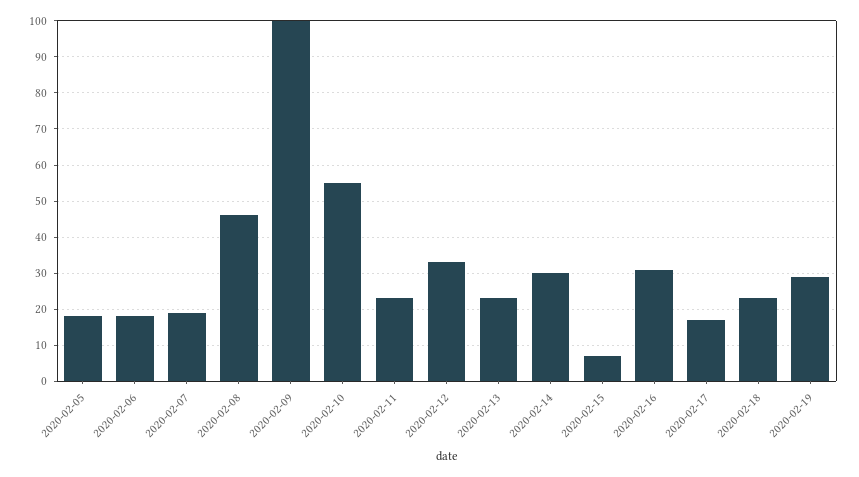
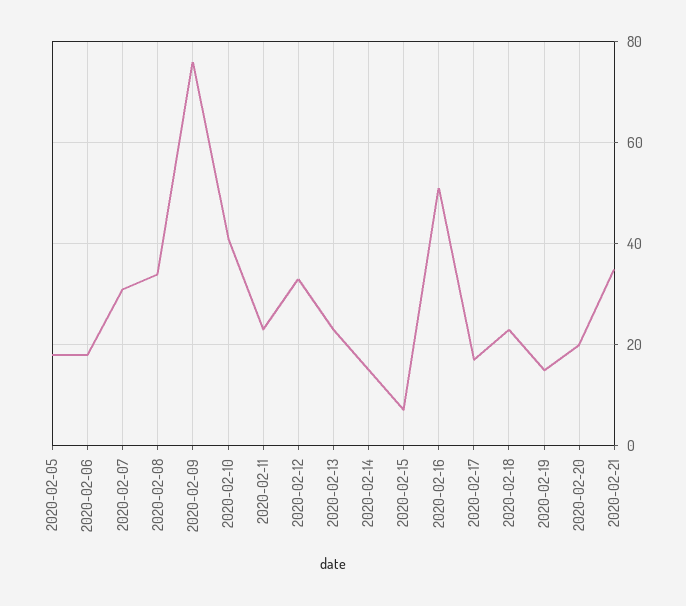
2020-02-07: 20 -> 30
2020-02-08: 45 -> 35
2020-02-09: 100 -> 75
2020-02-10: 55 -> 40
2020-02-14: 30 -> 15
2020-02-16: 30 -> 50
2020-02-19: 30 -> 15
2020-02-20: none -> 20
2020-02-21: none -> 35

